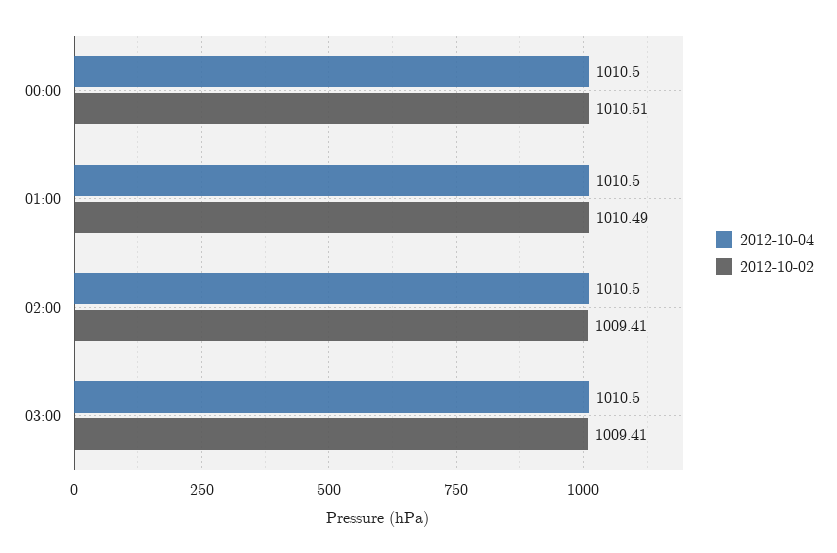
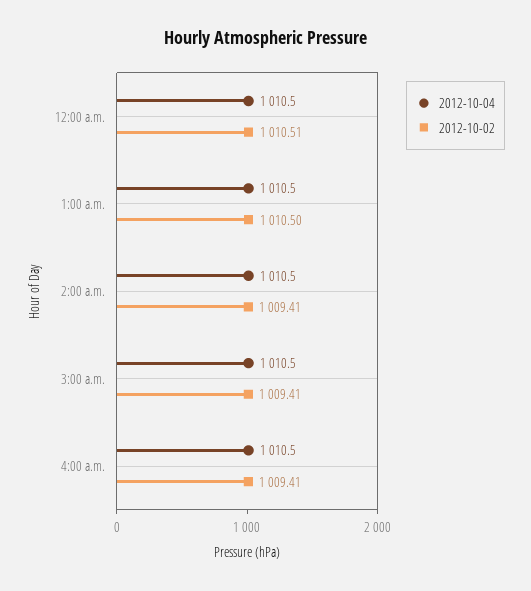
2012-10-02, 01:00: 1010.49 -> 1010.5
2012-10-04, 4:00 a.m.: none -> 1010.5
2012-10-02, 4:00 a.m.: none -> 1009.41

